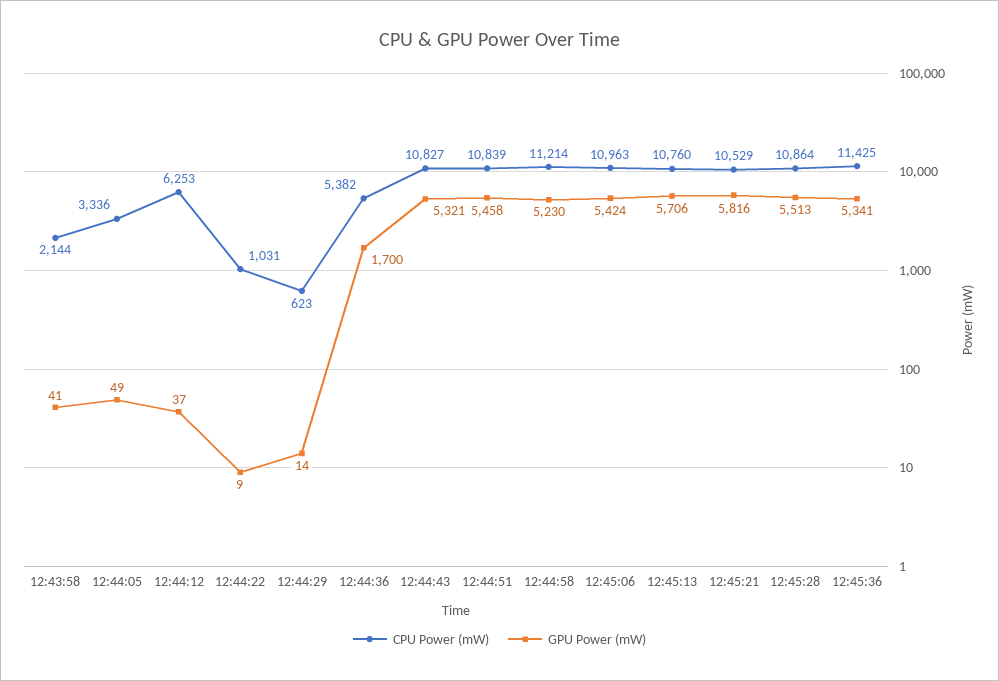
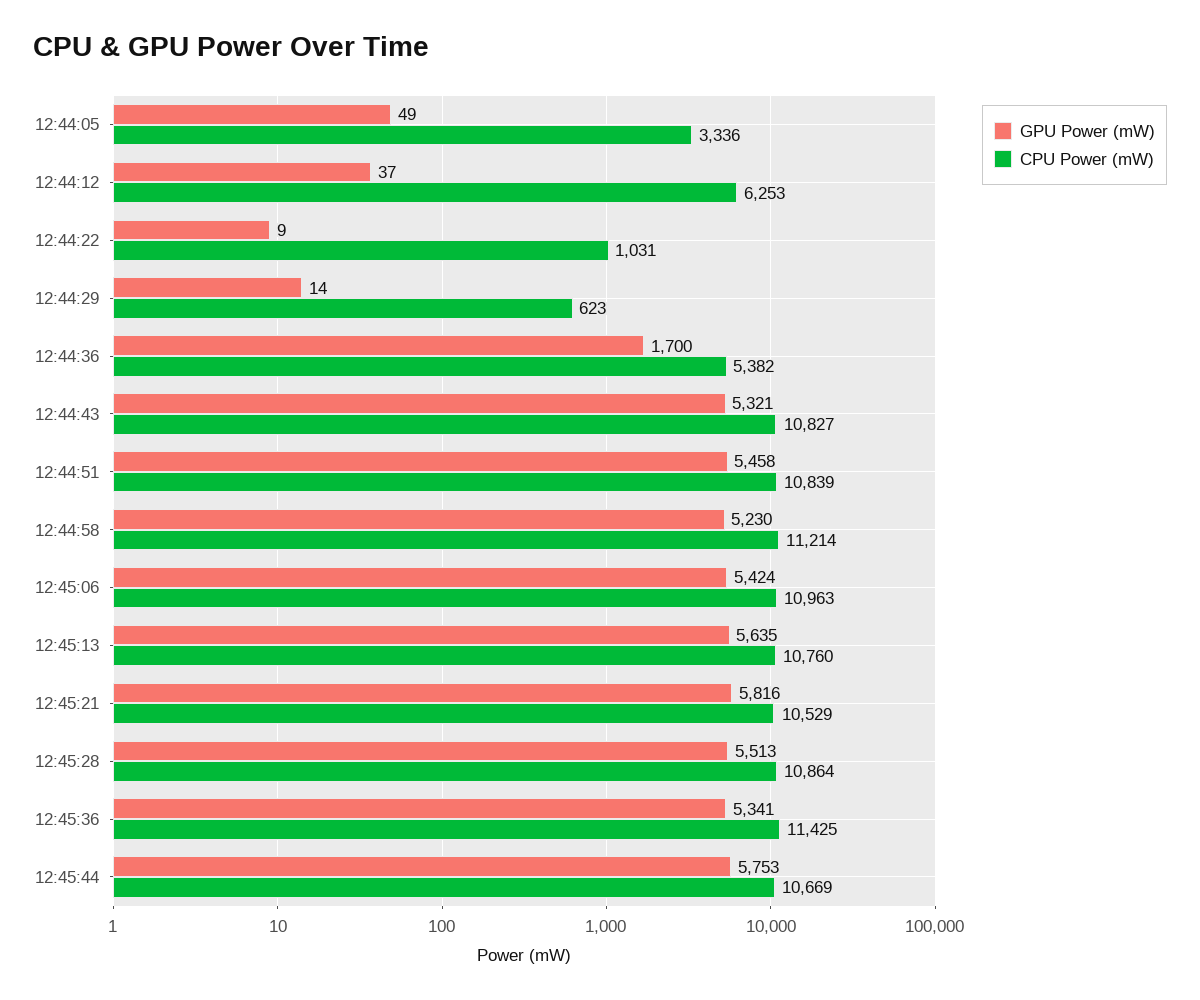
CPU Power (mW), 12:43:58: 2144 -> none
GPU Power (mW), 12:43:58: 41 -> none
GPU Power (mW), 12:45:13: 5706 -> 5635
GPU Power (mW), 12:45:44: none -> 5753
CPU Power (mW), 12:45:44: none -> 10669

